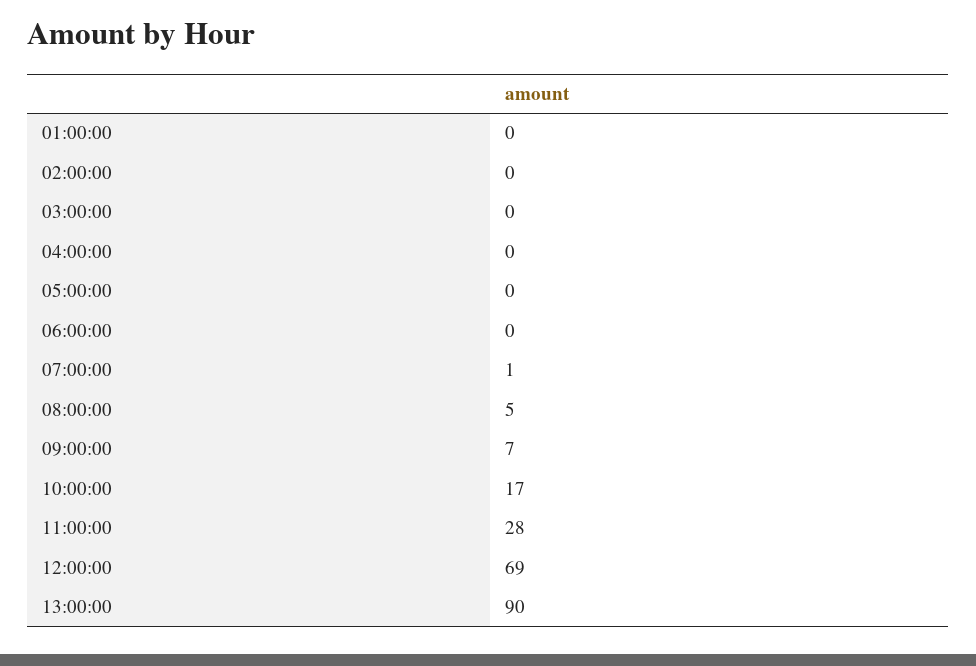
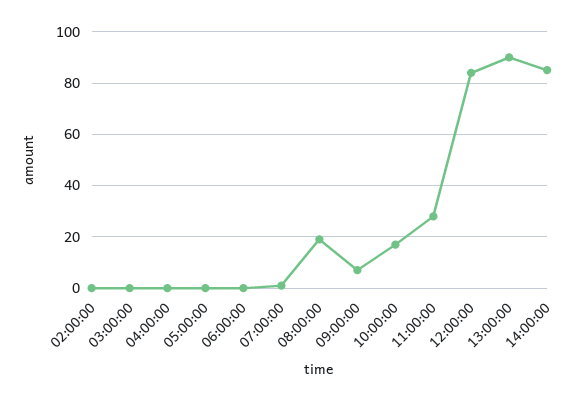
01:00:00: 0 -> none
08:00:00: 5 -> 20
12:00:00: 69 -> 85
14:00:00: none -> 85

